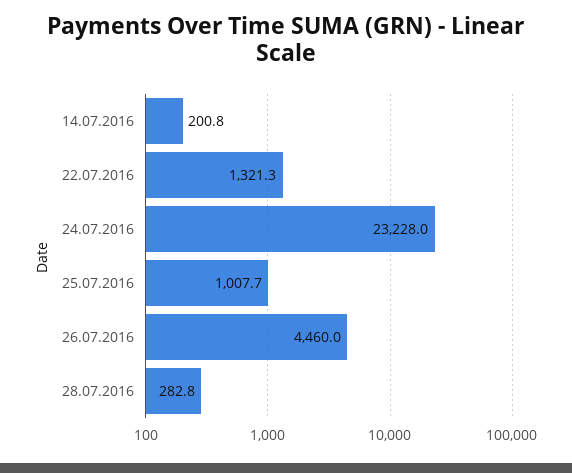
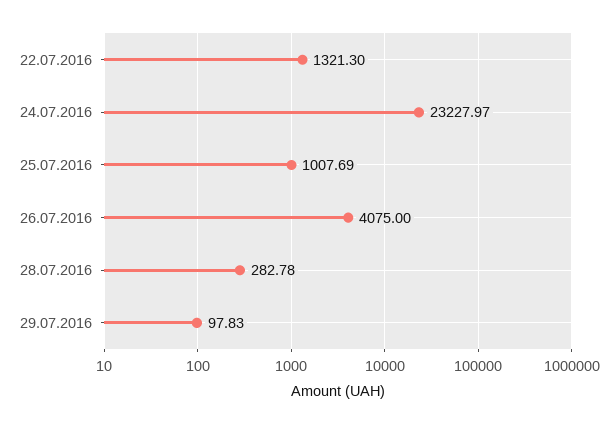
14.07.2016: 200.8 -> none
26.07.2016: 4460 -> 4075
29.07.2016: none -> 97.83

